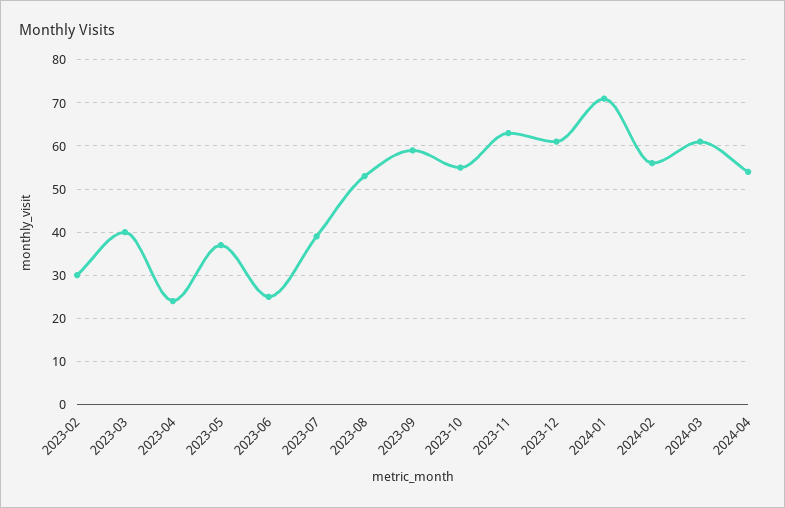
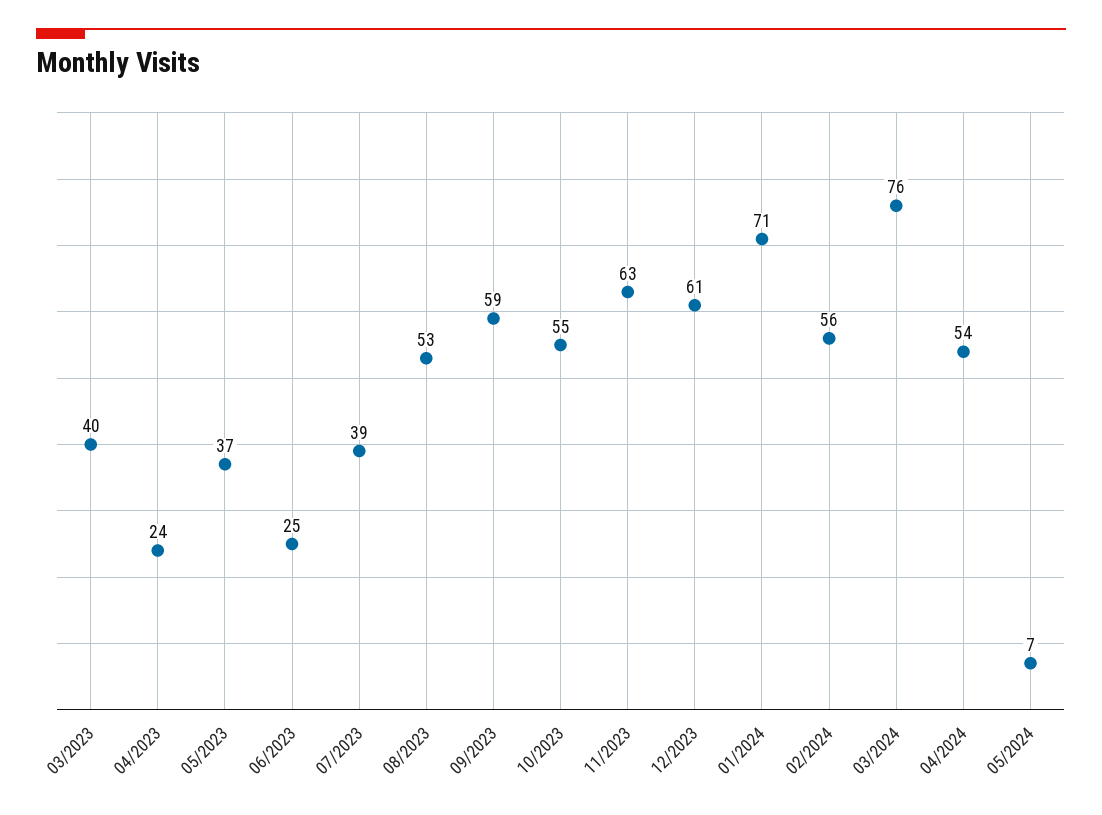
2023-02: 30 -> none
2024-03: 60 -> 76
05/2024: none -> 7

